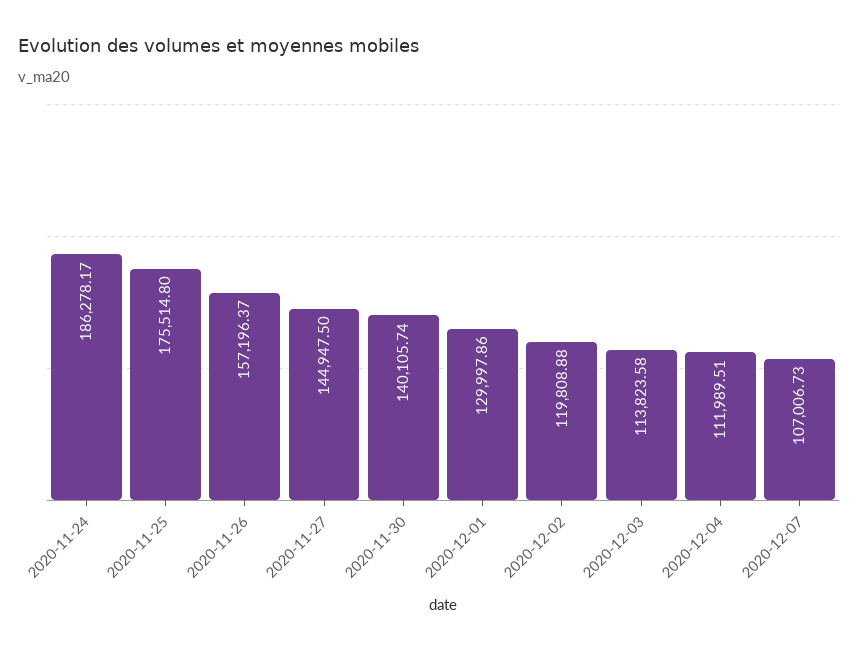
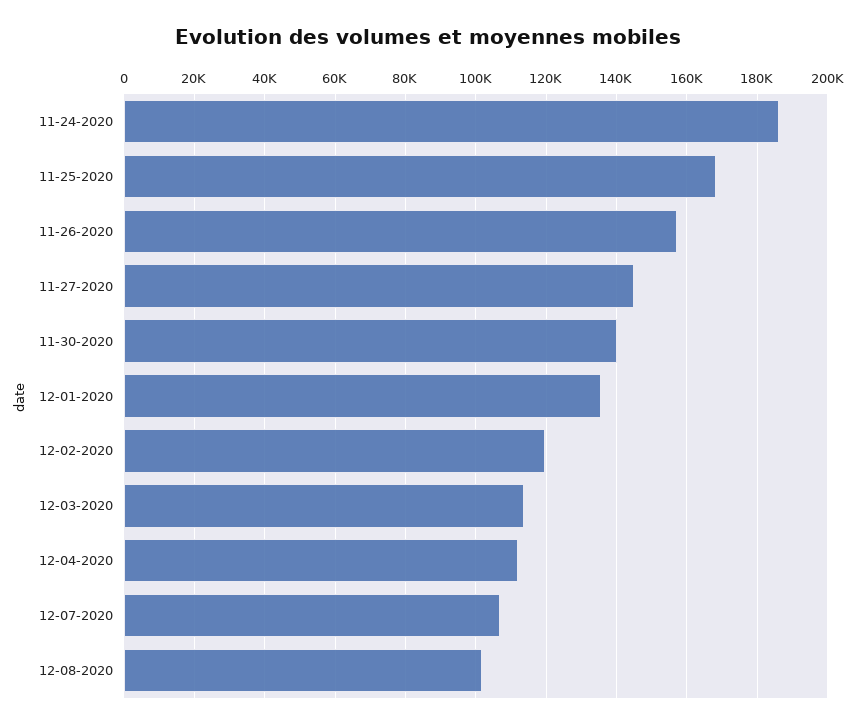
2020-11-25: 175514.8 -> 168000
2020-12-01: 129997.86 -> 136000
12-08-2020: none -> 102000

